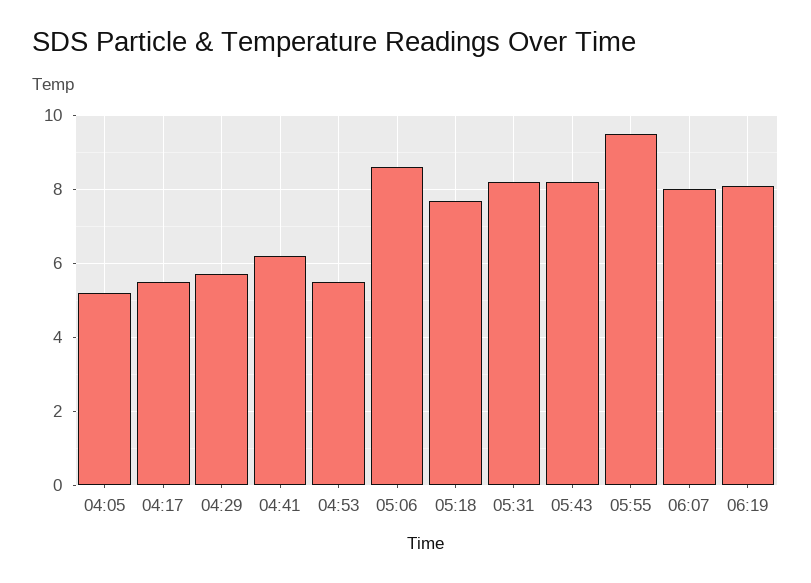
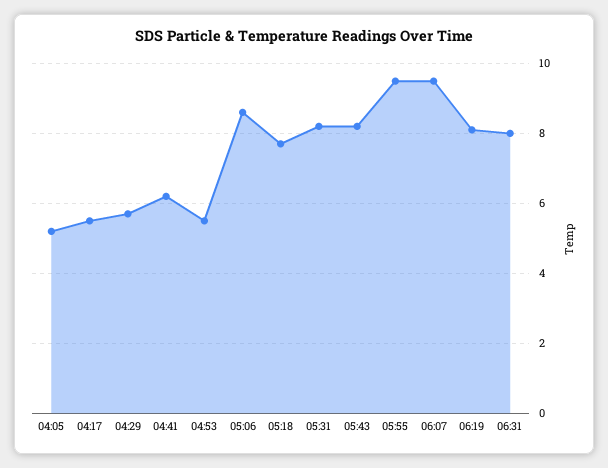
06:07: 8 -> 9.5
06:31: none -> 8

